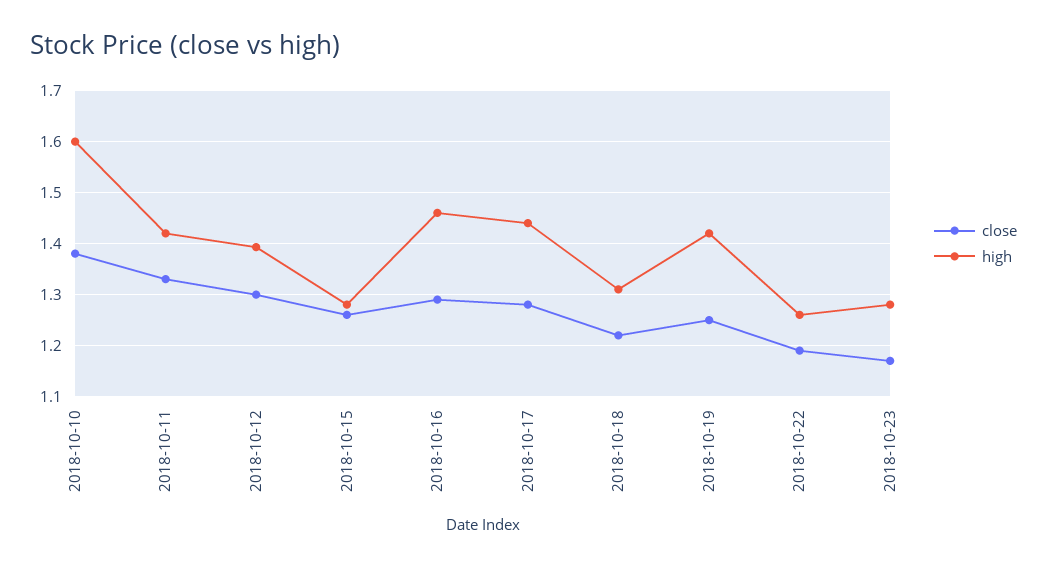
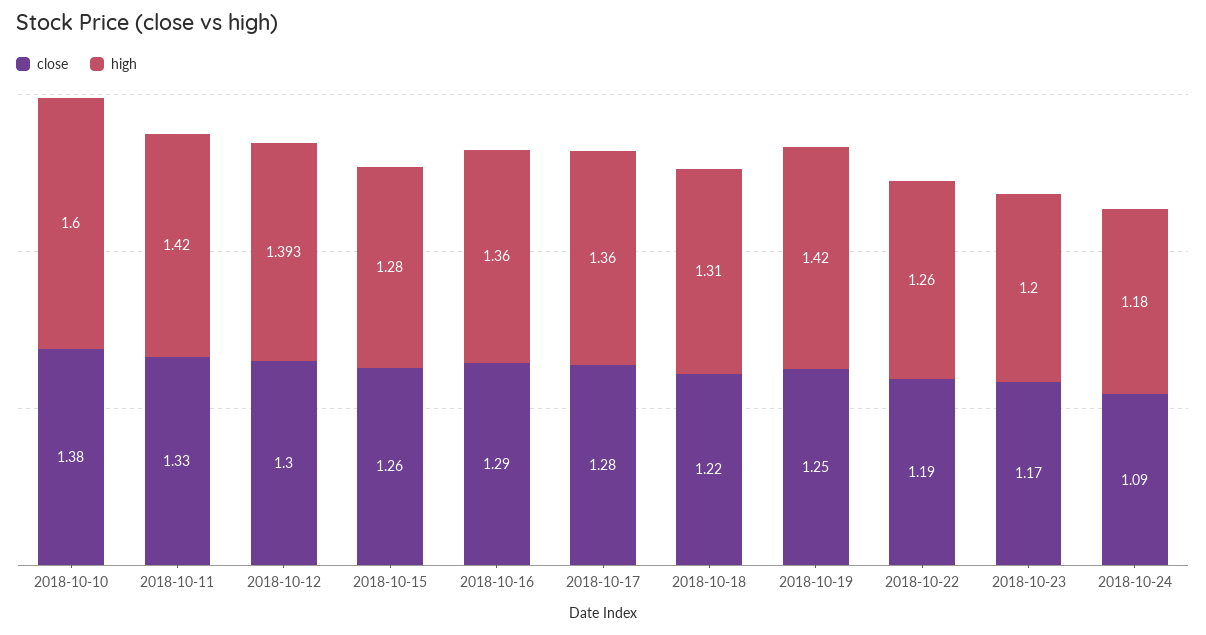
high, 2018-10-16: 1.46 -> 1.36
high, 2018-10-17: 1.44 -> 1.36
high, 2018-10-23: 1.28 -> 1.2
close, 2018-10-24: none -> 1.09
high, 2018-10-24: none -> 1.18

